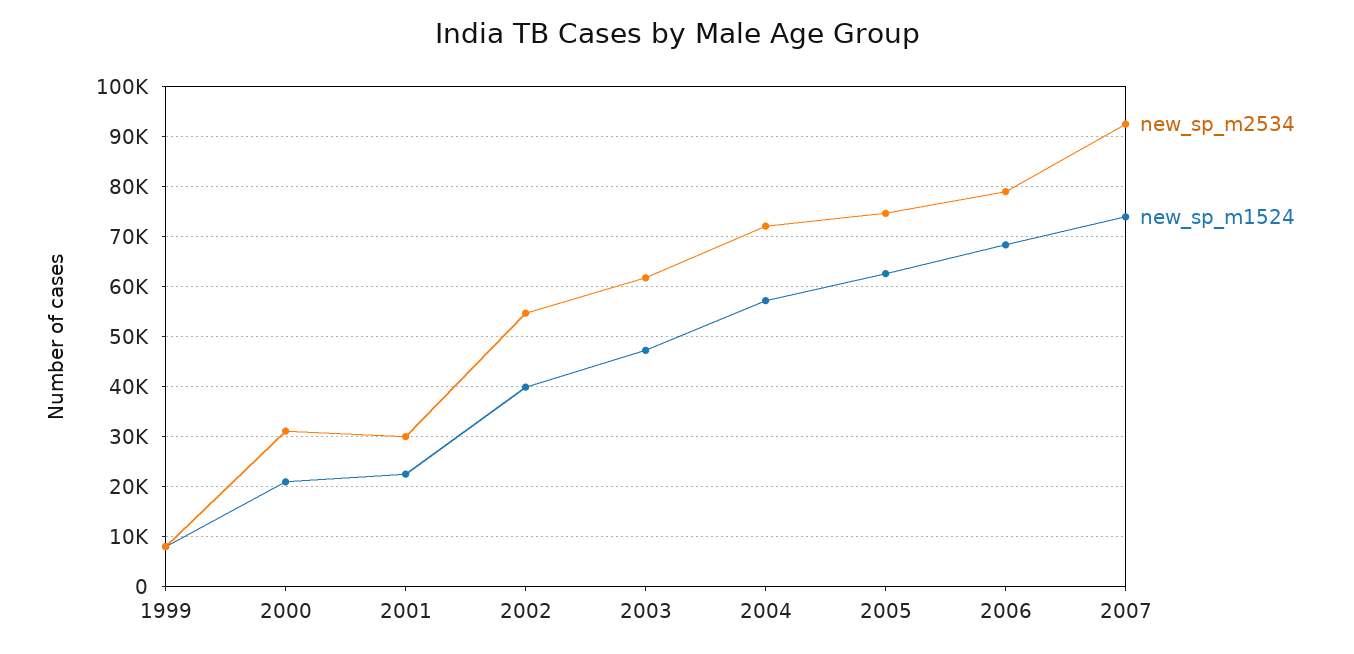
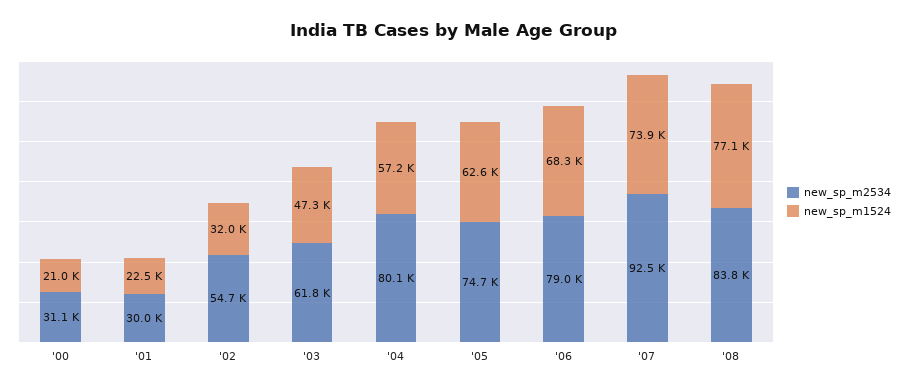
new_sp_m2534, 1999: 8000 -> none
new_sp_m1524, 1999: 8000 -> none
new_sp_m1524, 2002: 40000 -> 32000
new_sp_m2534, 2004: 72000 -> 80100
new_sp_m2534, '08: none -> 83800
new_sp_m1524, '08: none -> 77100

